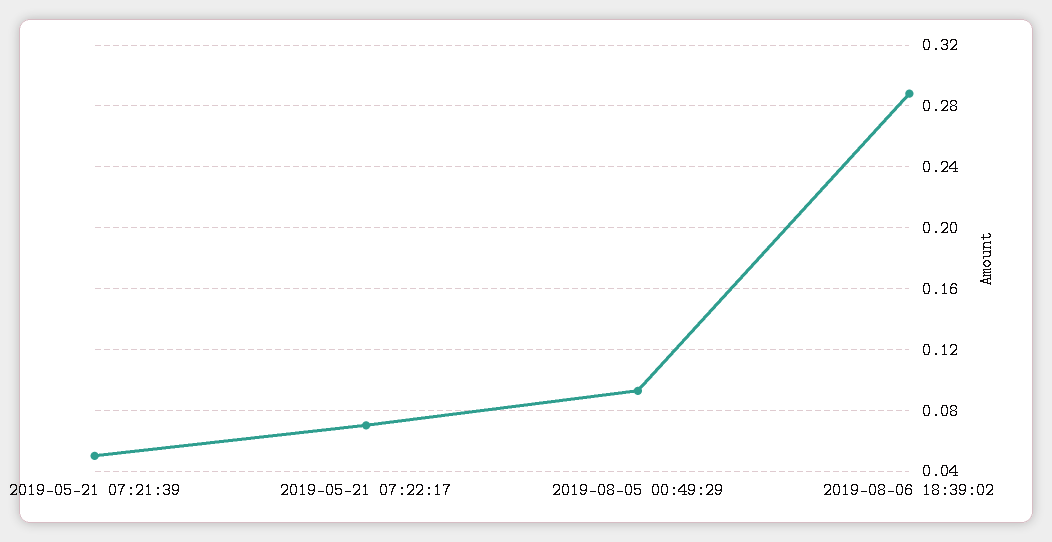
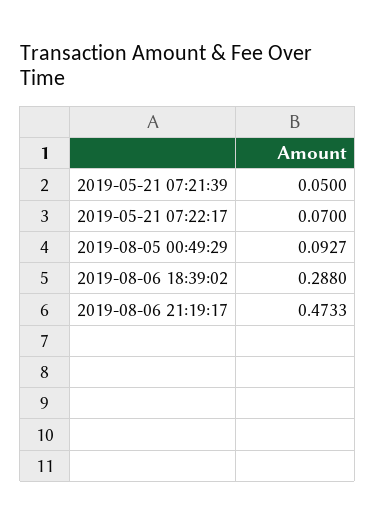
2019-08-06 21:19:17: none -> 0.4733

